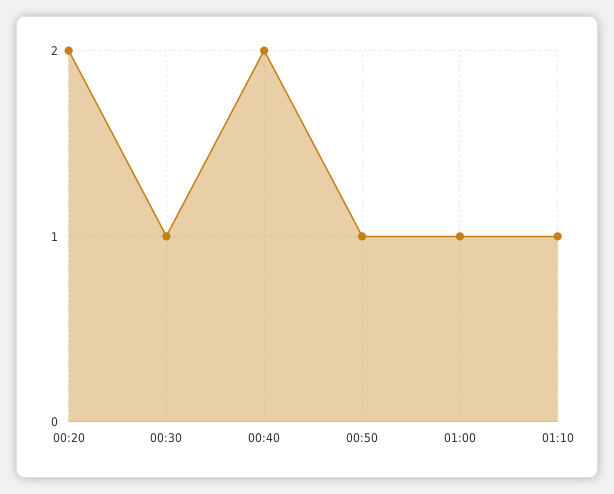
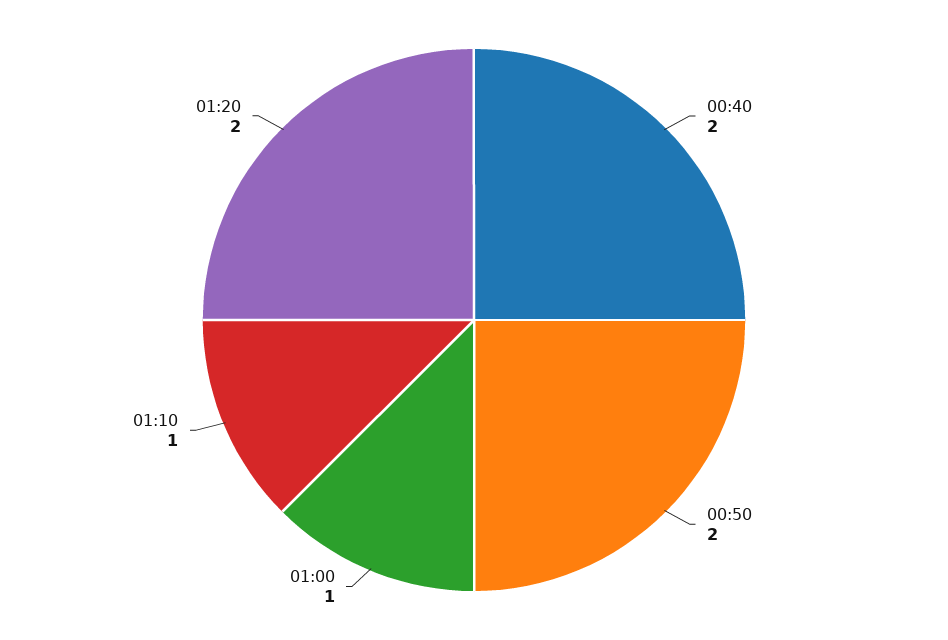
00:20: 2 -> none
00:30: 1 -> none
00:50: 1 -> 2
01:20: none -> 2

